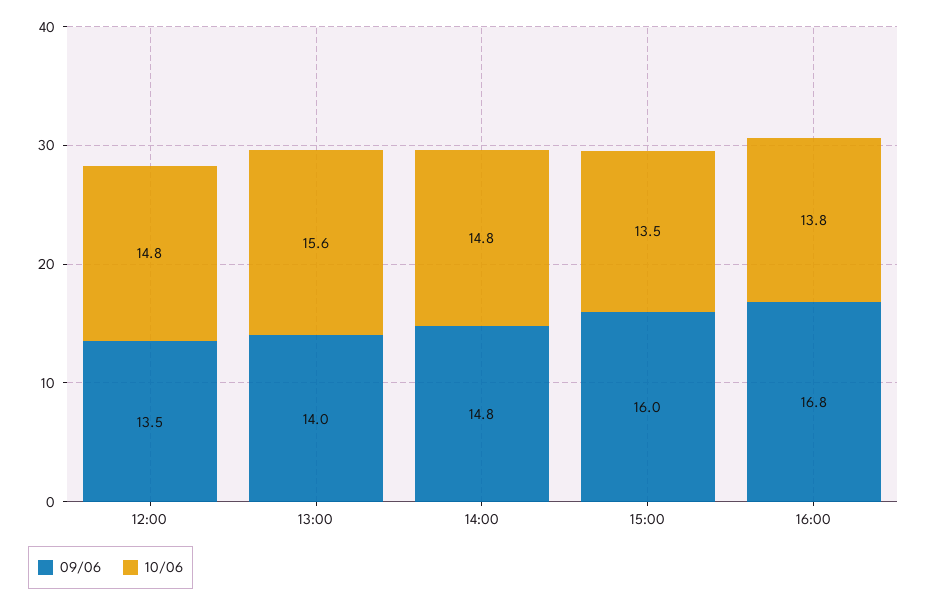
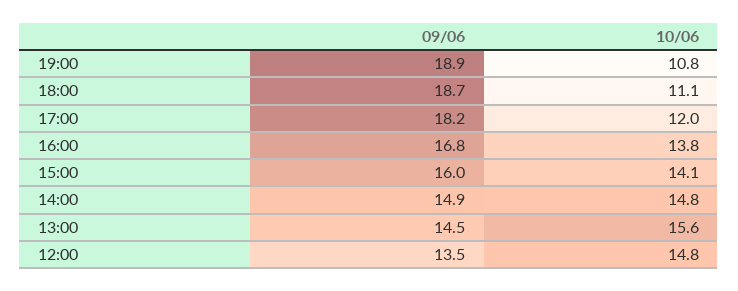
09/06, 13:00: 14 -> 14.5
09/06, 14:00: 14.8 -> 14.9
10/06, 15:00: 13.5 -> 14.1
09/06, 19:00: none -> 18.9
10/06, 19:00: none -> 10.8
09/06, 18:00: none -> 18.7
10/06, 18:00: none -> 11.1
09/06, 17:00: none -> 18.2
10/06, 17:00: none -> 12

